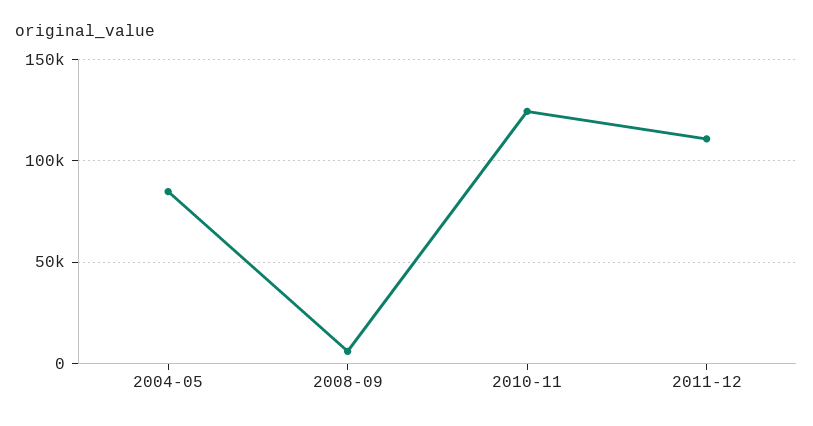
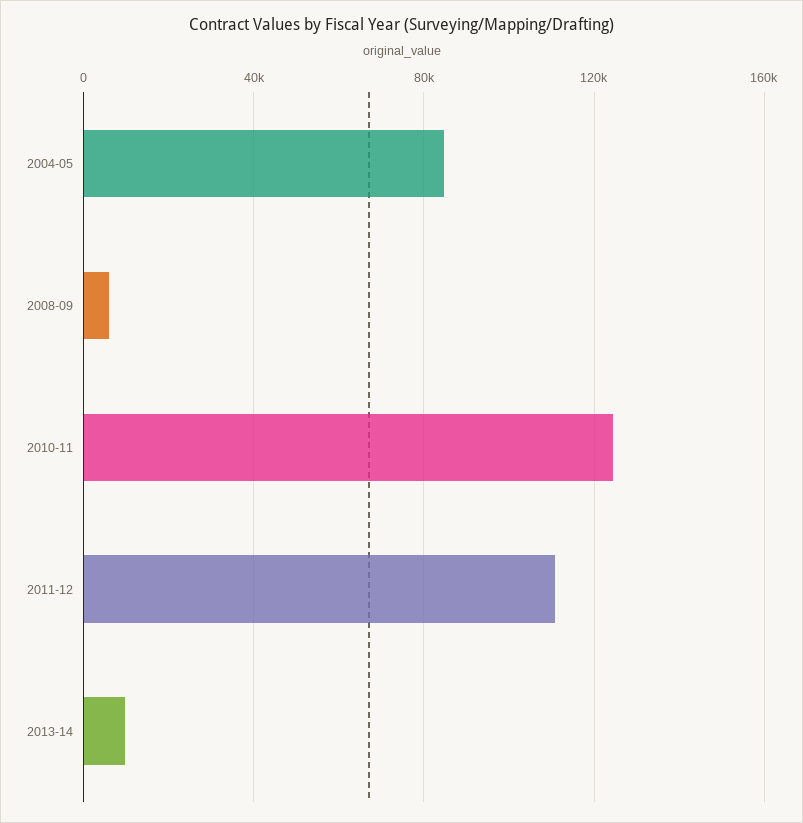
2013-14: none -> 10000

